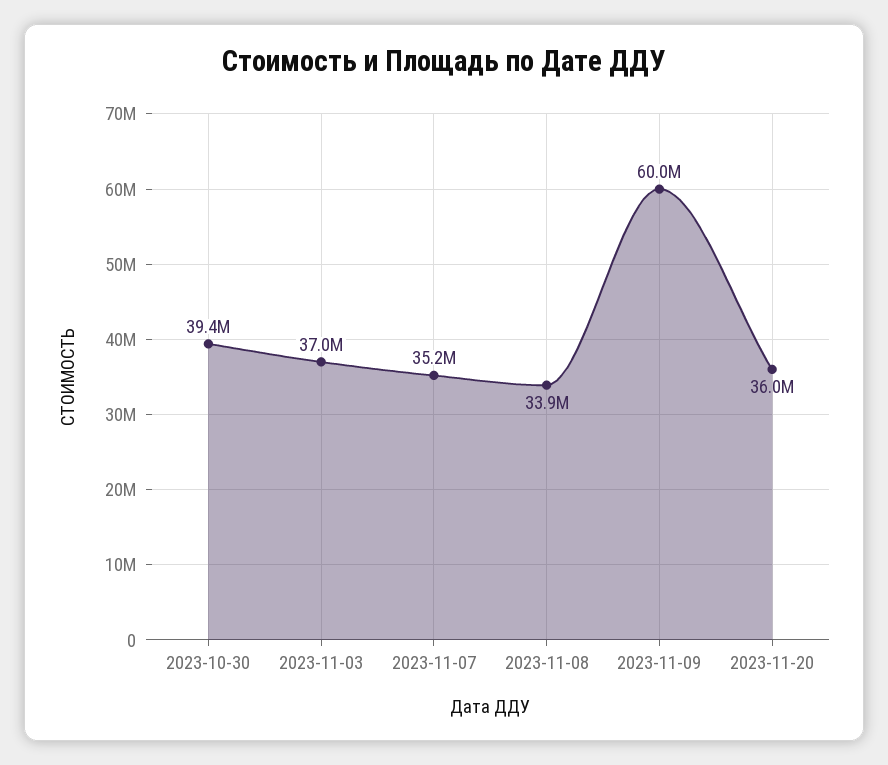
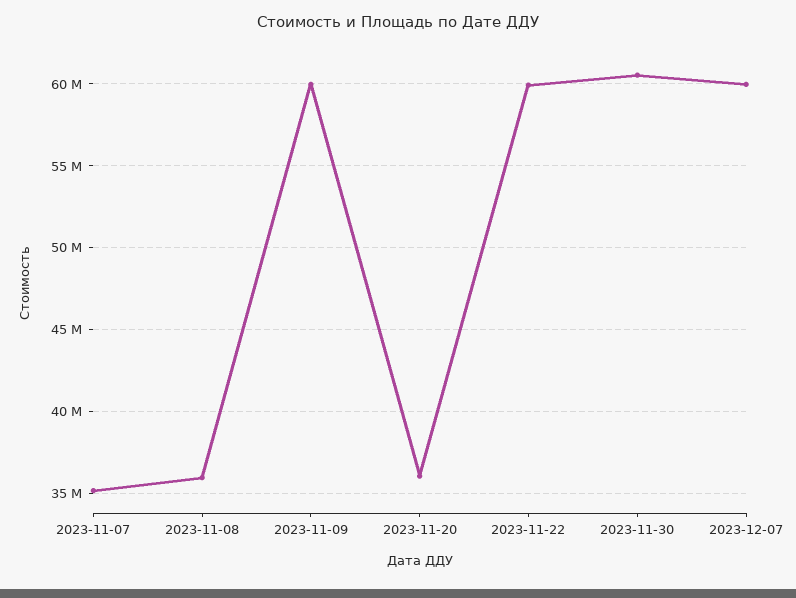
2023-10-30: 39400000 -> none
2023-11-03: 37000000 -> none
2023-11-08: 33900000 -> 36000000
2023-11-22: none -> 60000000
2023-11-30: none -> 60500000
2023-12-07: none -> 60000000

